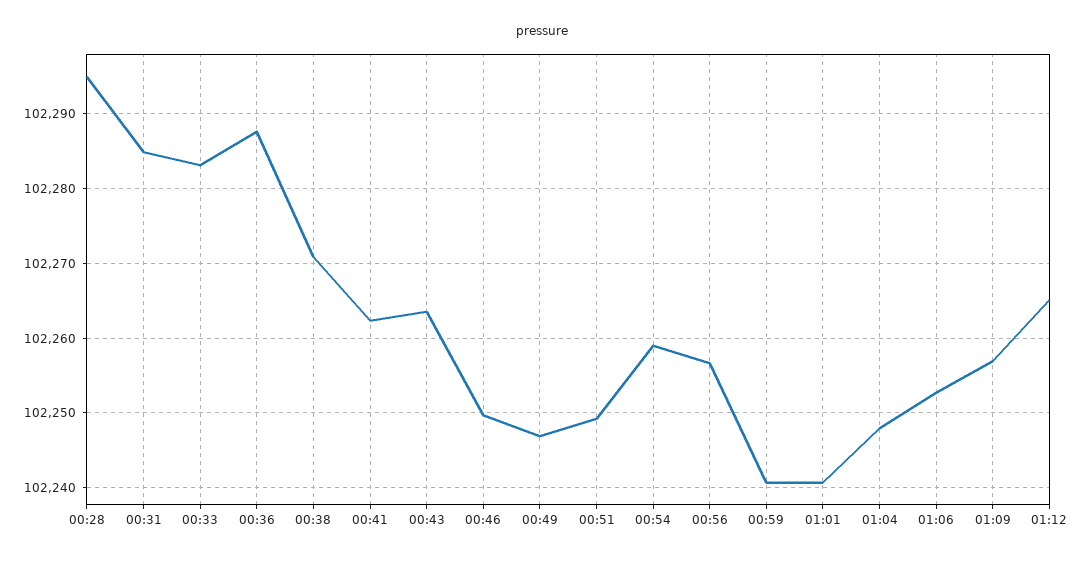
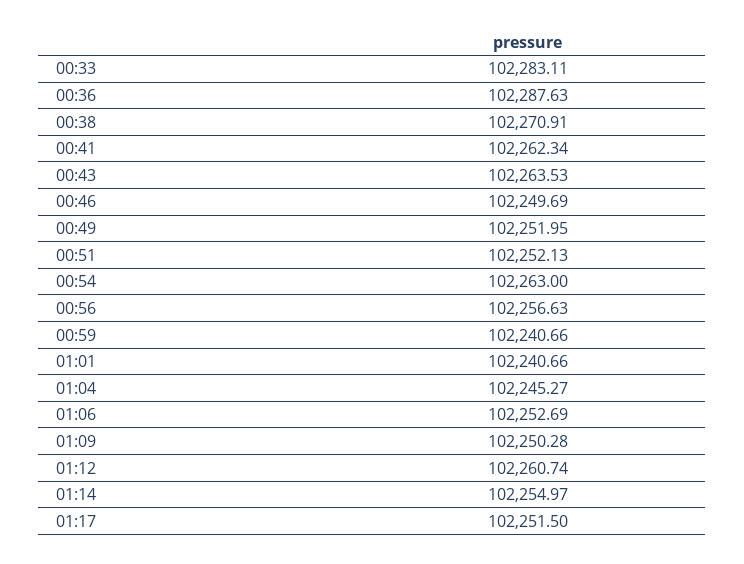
00:28: 102295 -> none
00:31: 102285 -> none
00:49: 102247 -> 102251.95
00:51: 102249 -> 102252.13
00:54: 102259 -> 102263
01:04: 102248 -> 102245.27
01:09: 102257 -> 102250.28
01:12: 102265 -> 102260.74
01:14: none -> 102254.97
01:17: none -> 102251.5

